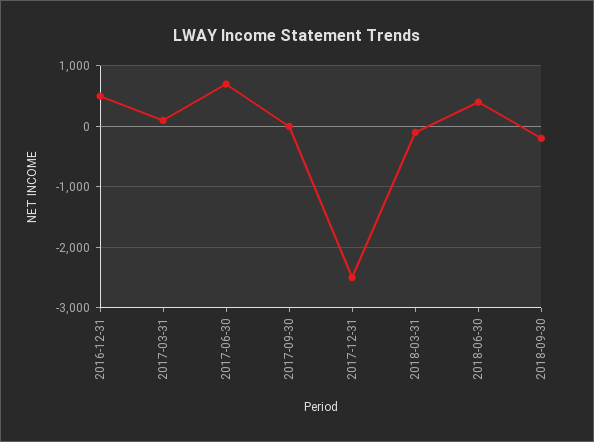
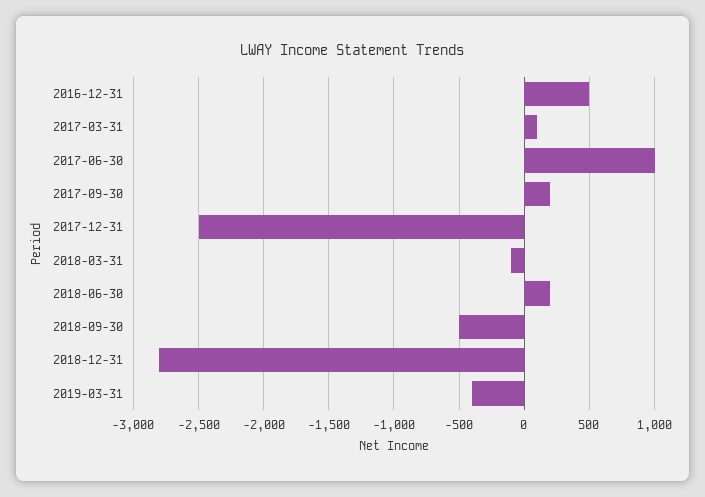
2017-06-30: 700 -> 1000
2017-09-30: 0 -> 200
2018-06-30: 400 -> 200
2018-09-30: -200 -> -500
2018-12-31: none -> -2800
2019-03-31: none -> -400

